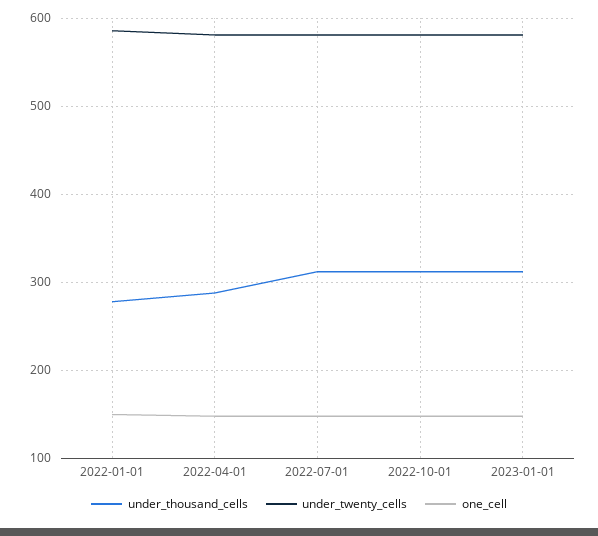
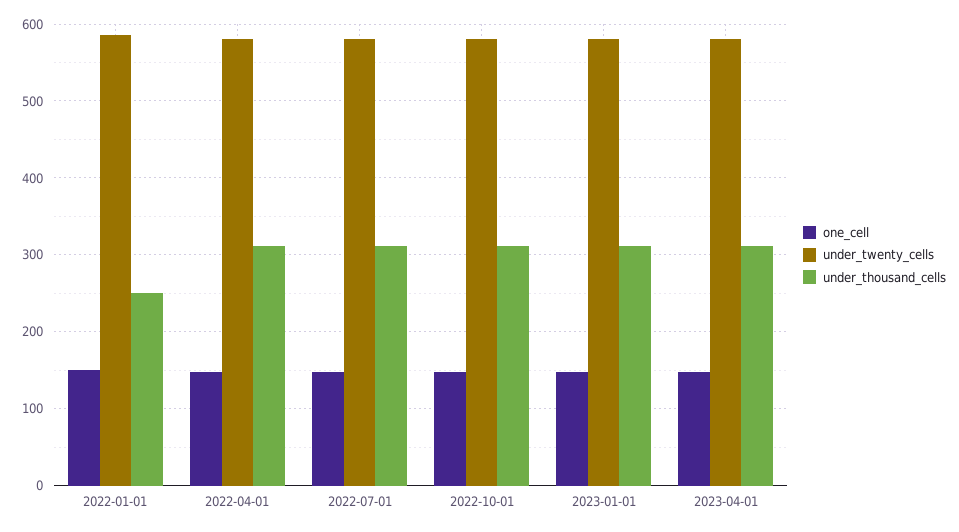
under_thousand_cells, 2022-01-01: 280 -> 250
under_thousand_cells, 2022-04-01: 290 -> 310
one_cell, 2023-04-01: none -> 150
under_twenty_cells, 2023-04-01: none -> 580
under_thousand_cells, 2023-04-01: none -> 310

